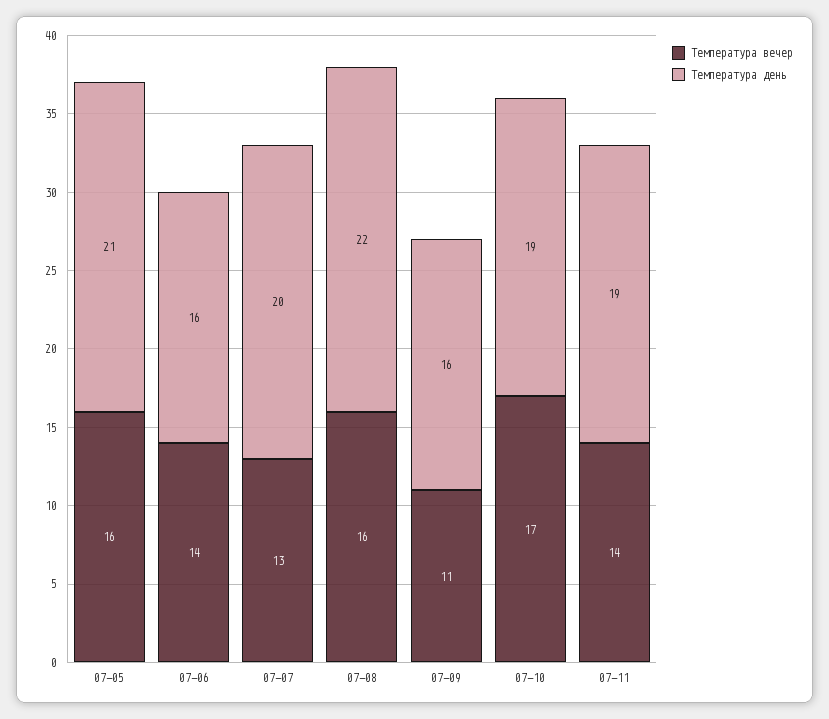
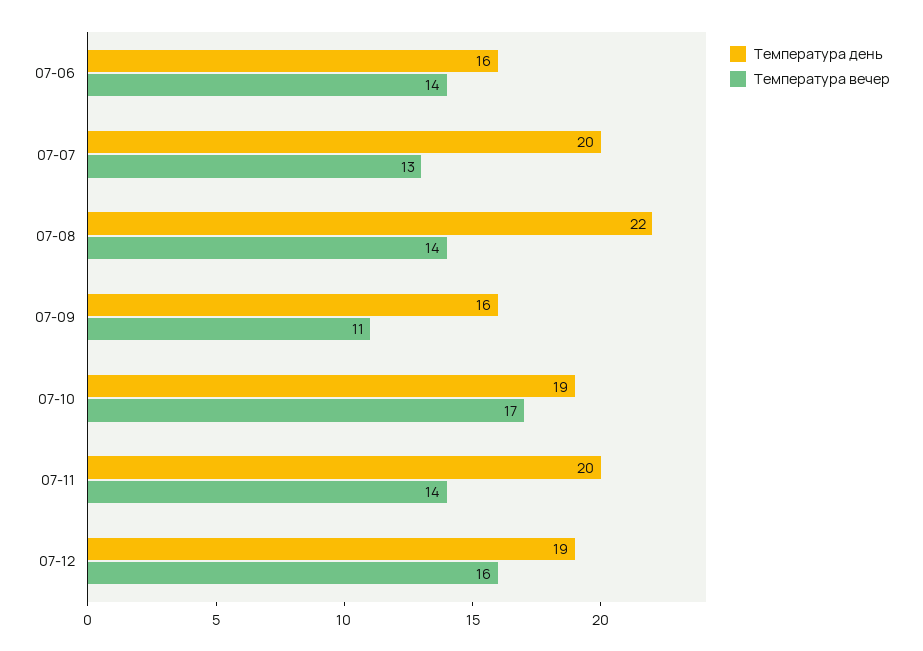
Температура вечер, 07-05: 16 -> none
Температура день, 07-05: 21 -> none
Температура вечер, 07-08: 16 -> 14
Температура день, 07-11: 19 -> 20
Температура день, 07-12: none -> 19
Температура вечер, 07-12: none -> 16

